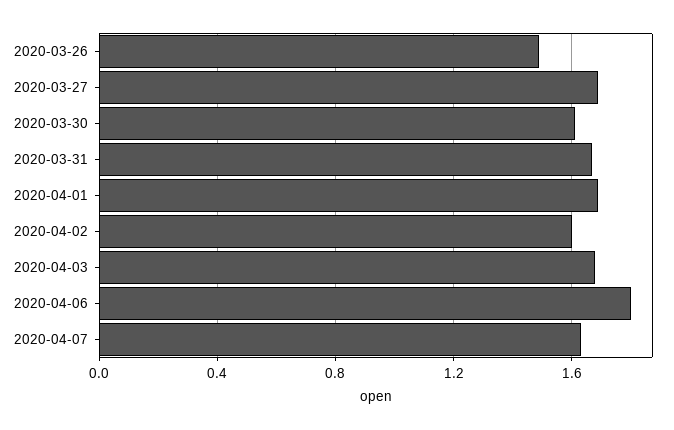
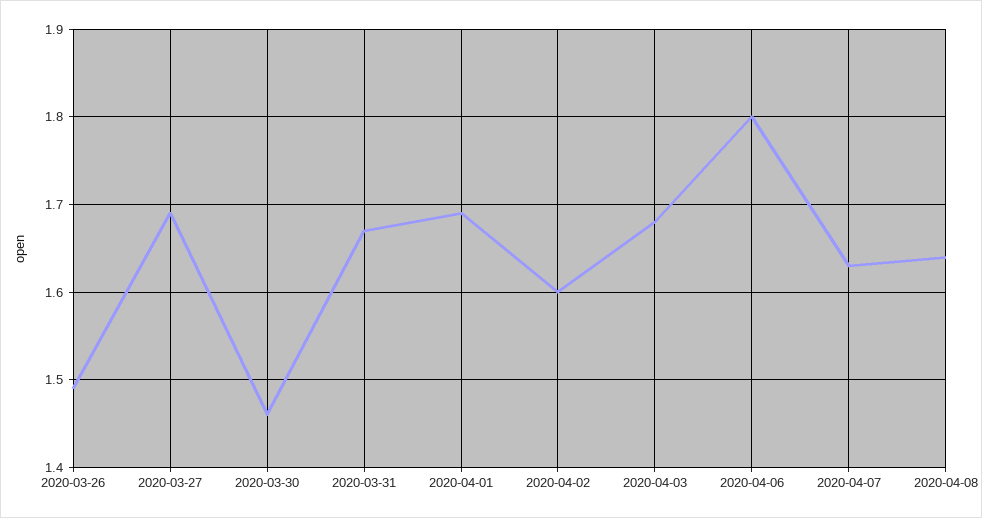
2020-03-30: 1.6 -> 1.46
2020-04-08: none -> 1.64

